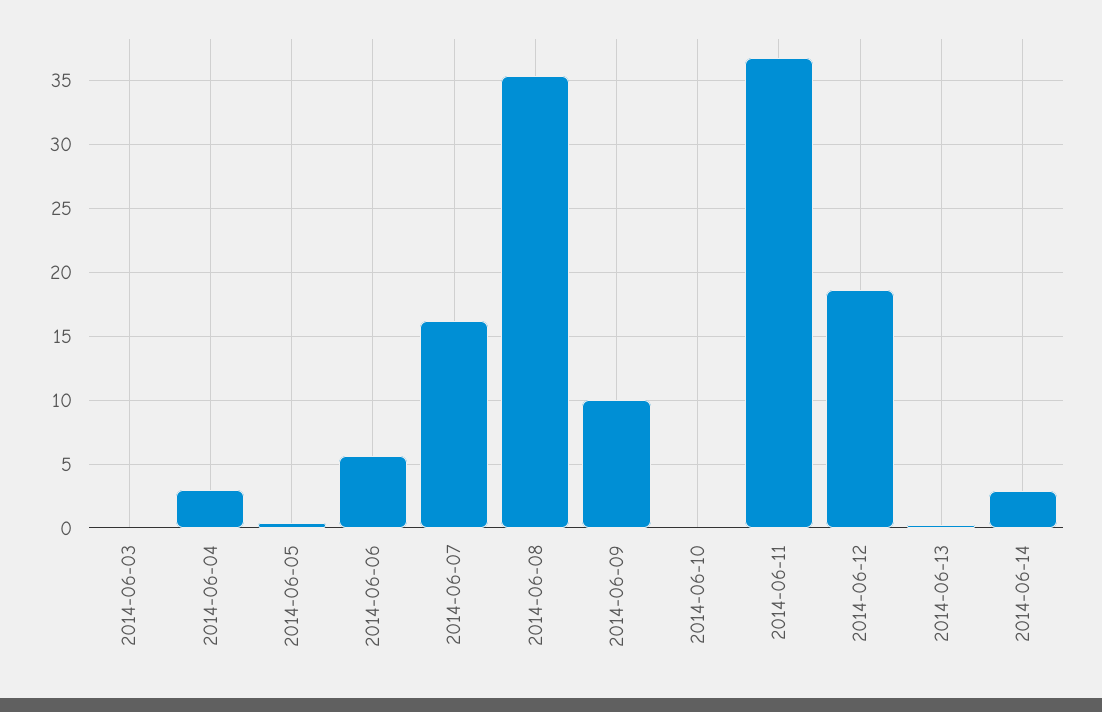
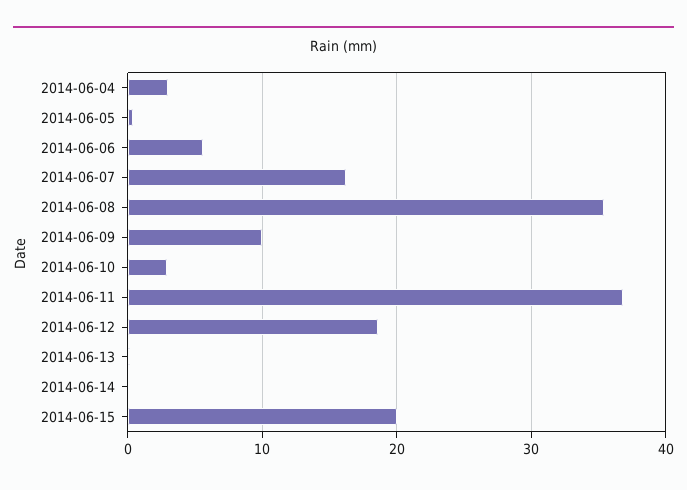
2014-06-03: 0 -> none
2014-06-10: 0 -> 3
2014-06-14: 3 -> 0
2014-06-15: none -> 20

